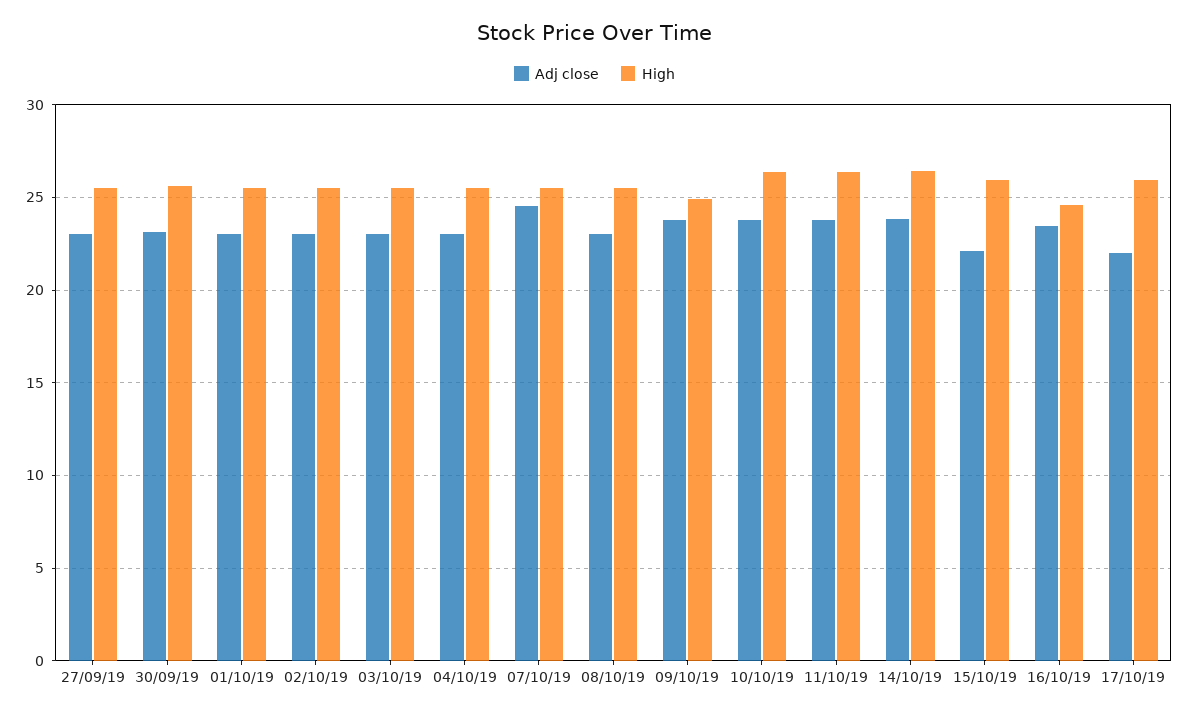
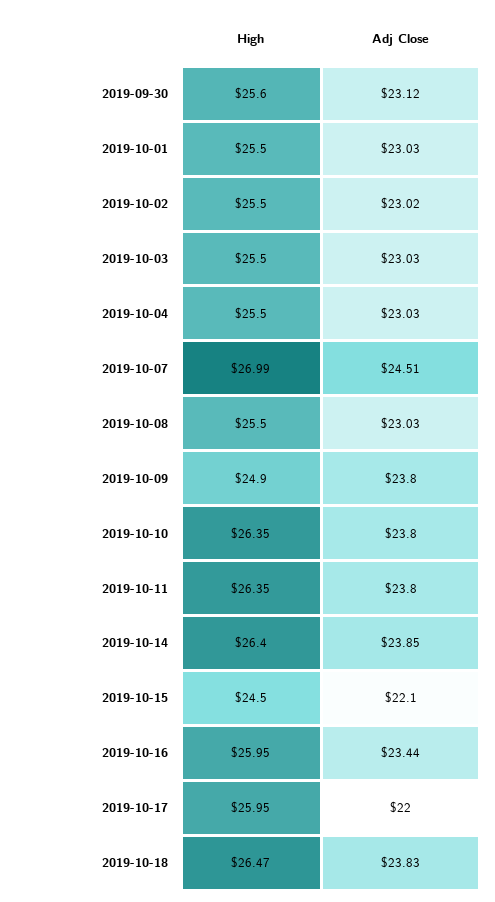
Adj close, 27/09/19: 23 -> none
High, 27/09/19: 25.5 -> none
High, 07/10/19: 25.5 -> 26.99
High, 15/10/19: 26 -> 24.5
High, 16/10/19: 24.5 -> 25.95
High, 2019-10-18: none -> 26.47
Adj close, 2019-10-18: none -> 23.83

